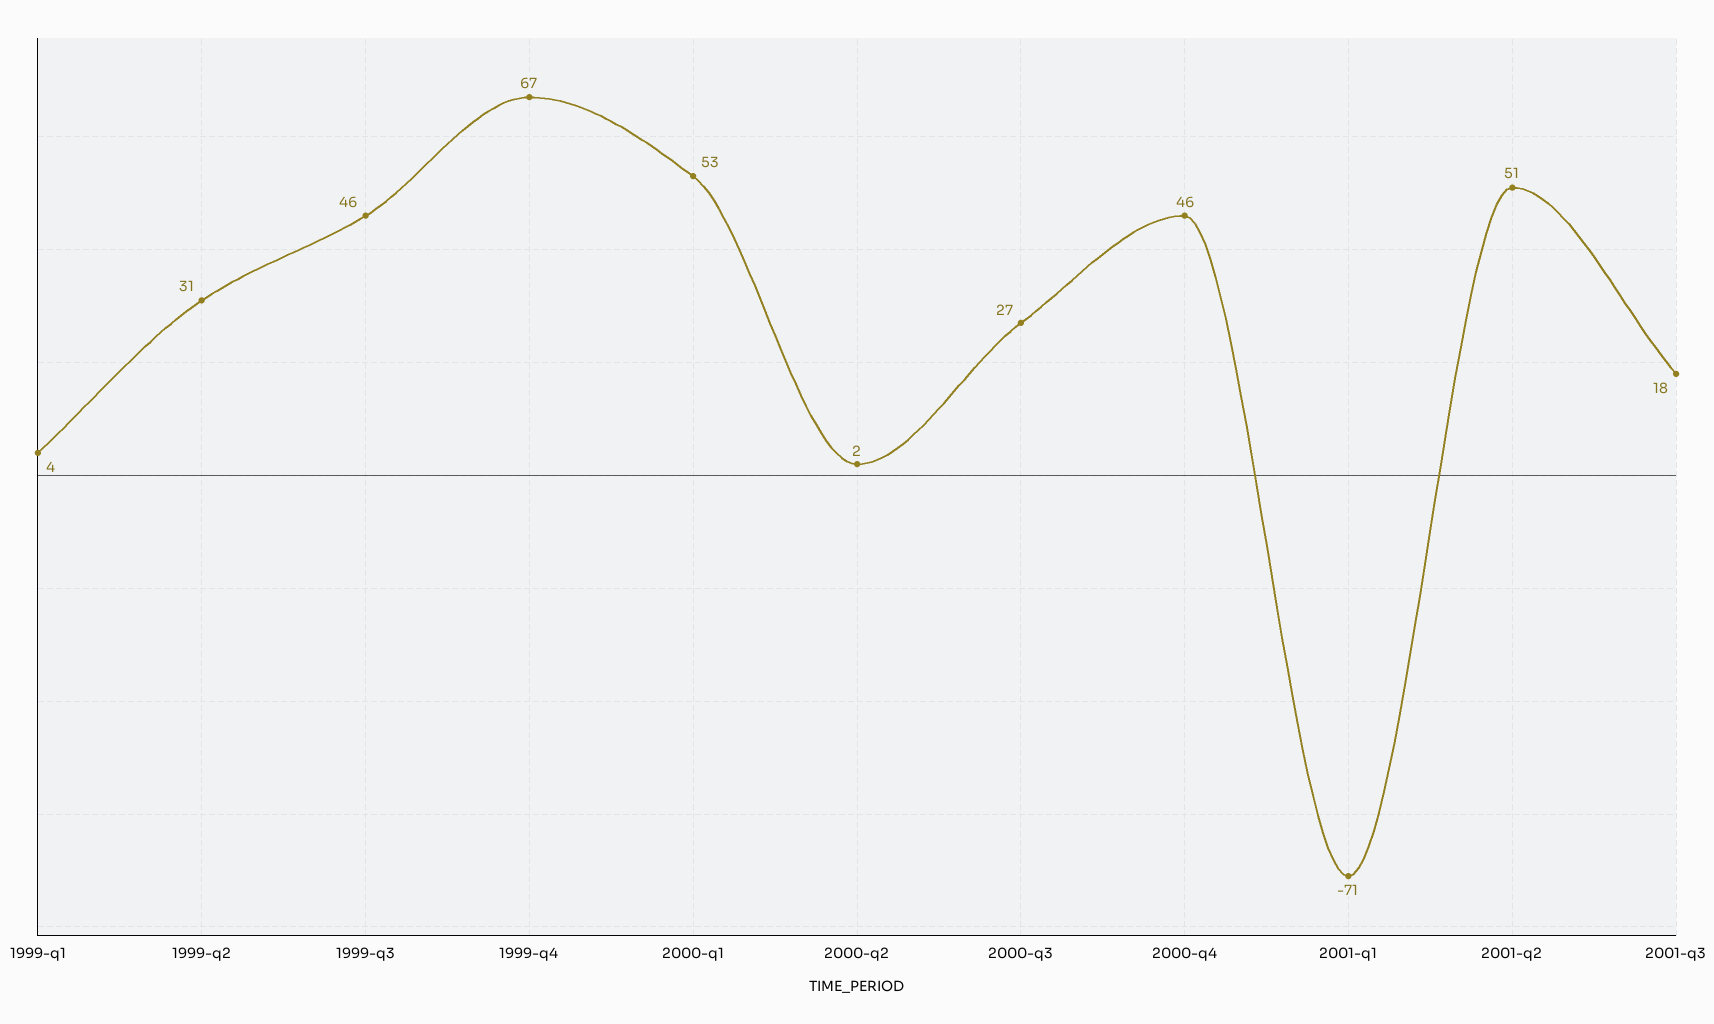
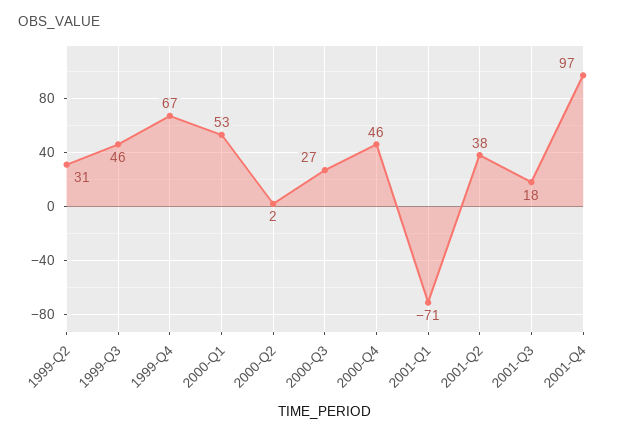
1999-q1: 4 -> none
2001-q2: 51 -> 38
2001-Q4: none -> 97

